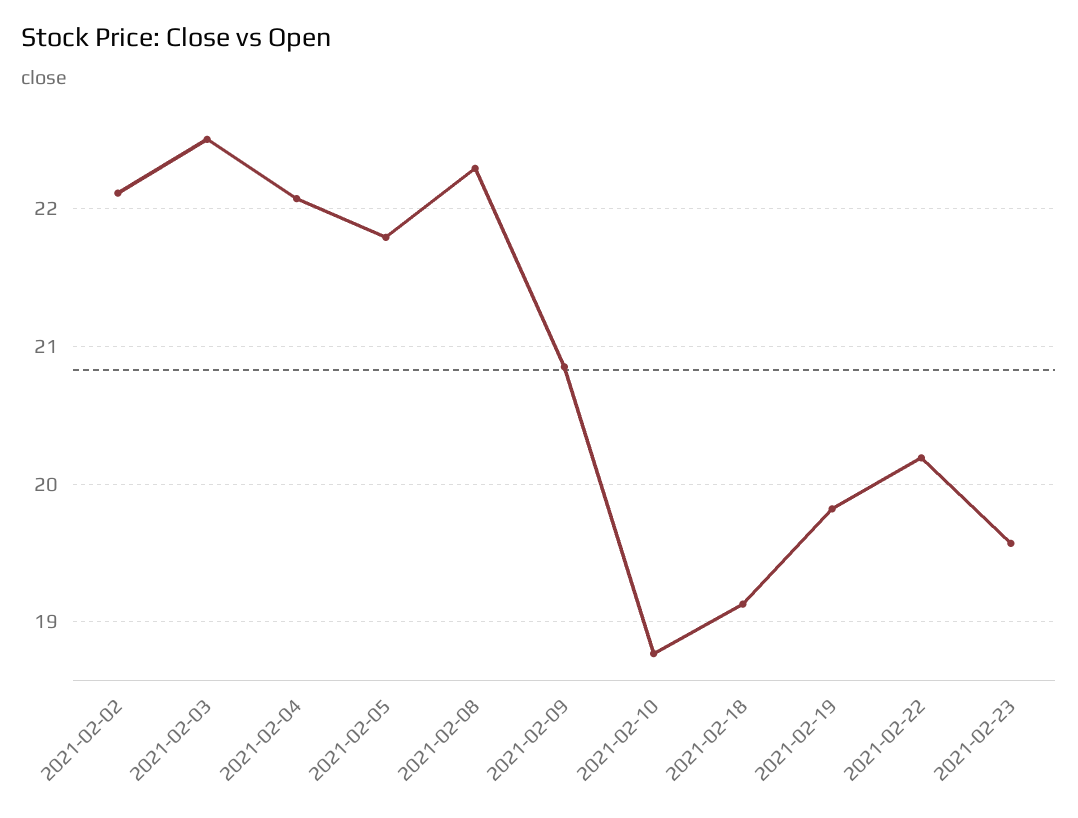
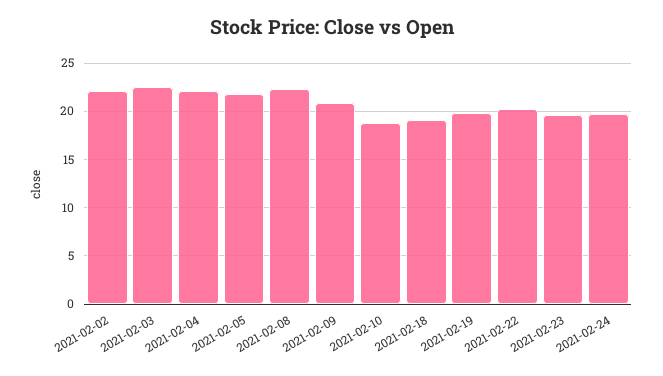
2021-02-24: none -> 20

